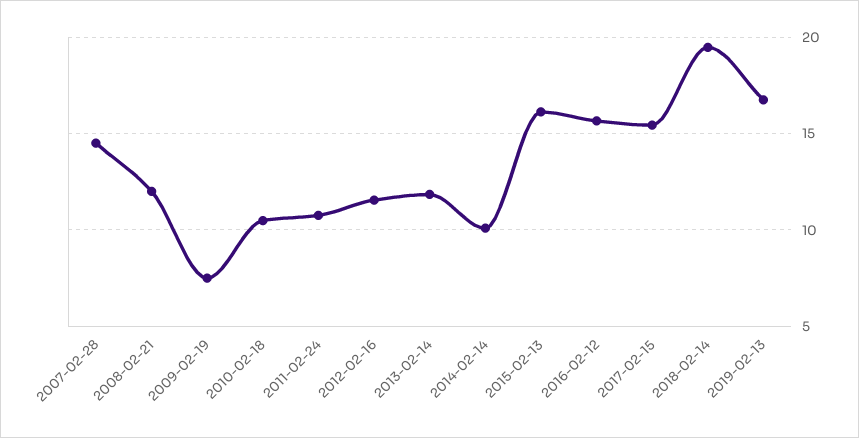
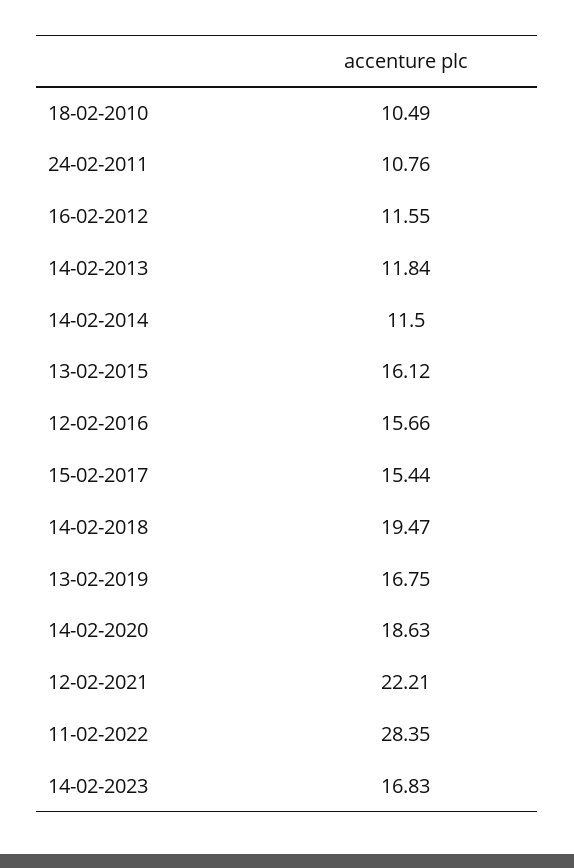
2007-02-28: 14.5 -> none
2008-02-21: 12 -> none
2009-02-19: 7.5 -> none
2014-02-14: 10 -> 11.5
14-02-2020: none -> 18.63
12-02-2021: none -> 22.21
11-02-2022: none -> 28.35
14-02-2023: none -> 16.83

